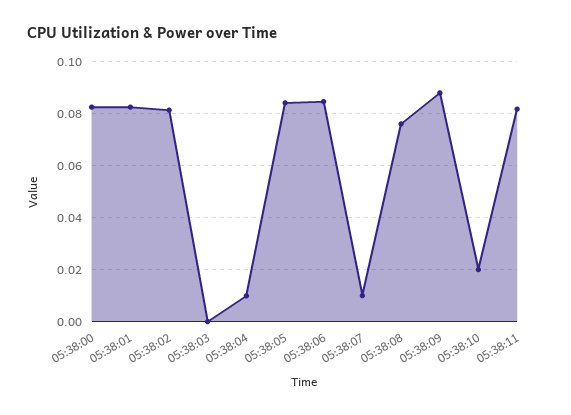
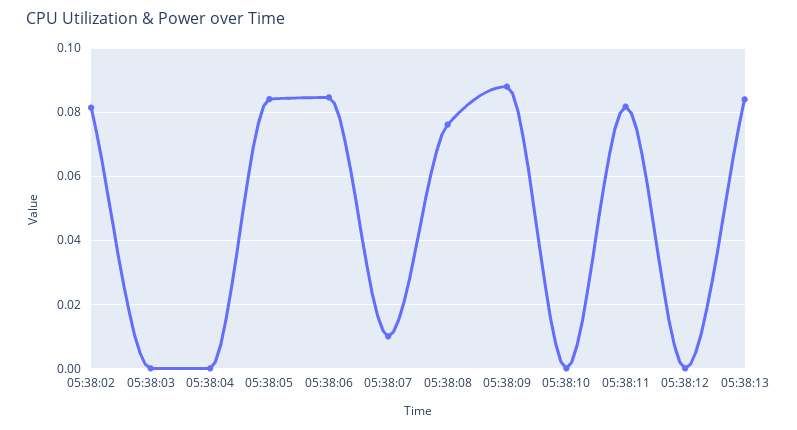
05:38:00: 0.0825 -> none
05:38:01: 0.0825 -> none
05:38:04: 0.01 -> 0
05:38:10: 0.02 -> 0
05:38:12: none -> 0
05:38:13: none -> 0.084

